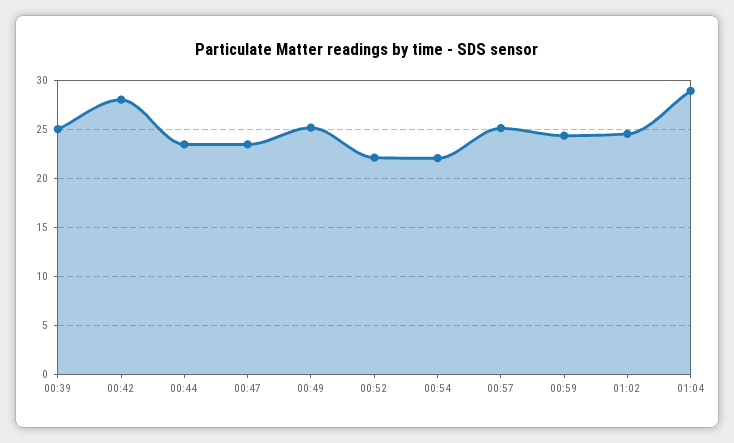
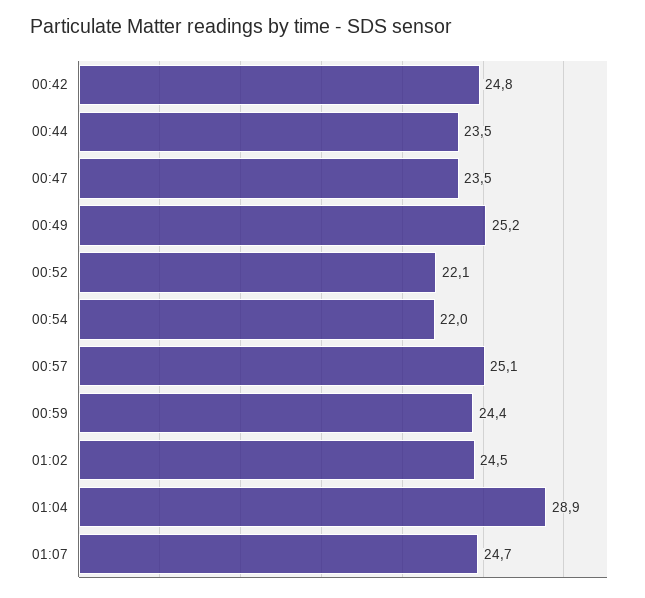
00:39: 25 -> none
00:42: 28 -> 24.8
01:07: none -> 24.7

